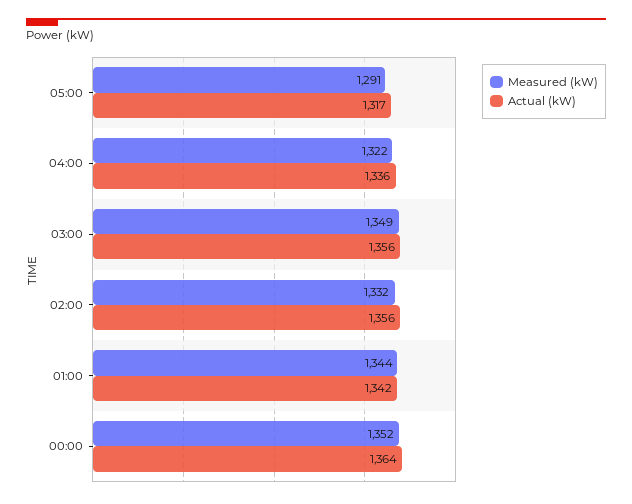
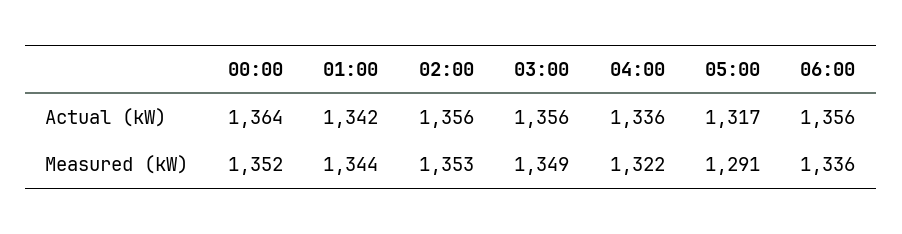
Measured (kW), 02:00: 1332 -> 1353
Actual (kW), 06:00: none -> 1356
Measured (kW), 06:00: none -> 1336

